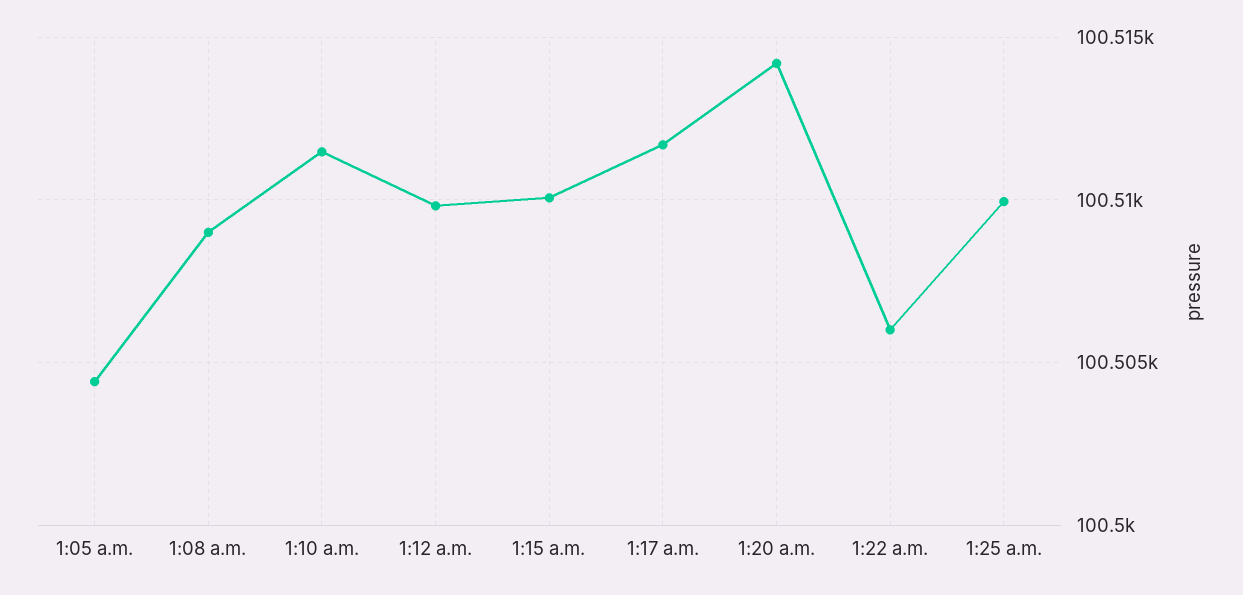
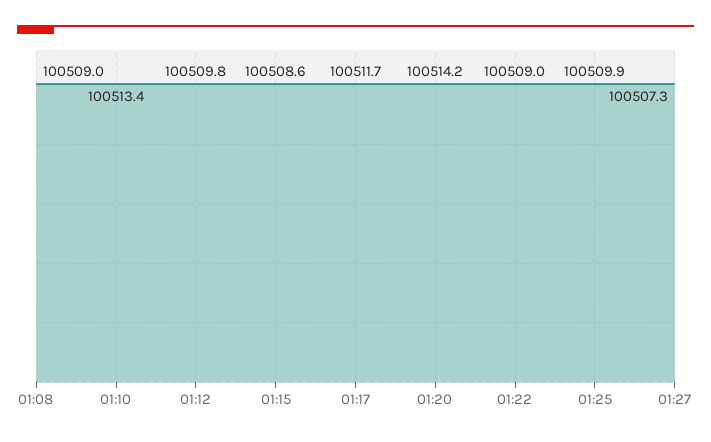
1:05 a.m.: 100504.5 -> none
1:10 a.m.: 100511.5 -> 100513.4
1:15 a.m.: 100510 -> 100508.6
1:22 a.m.: 100506 -> 100509
01:27: none -> 100507.3

